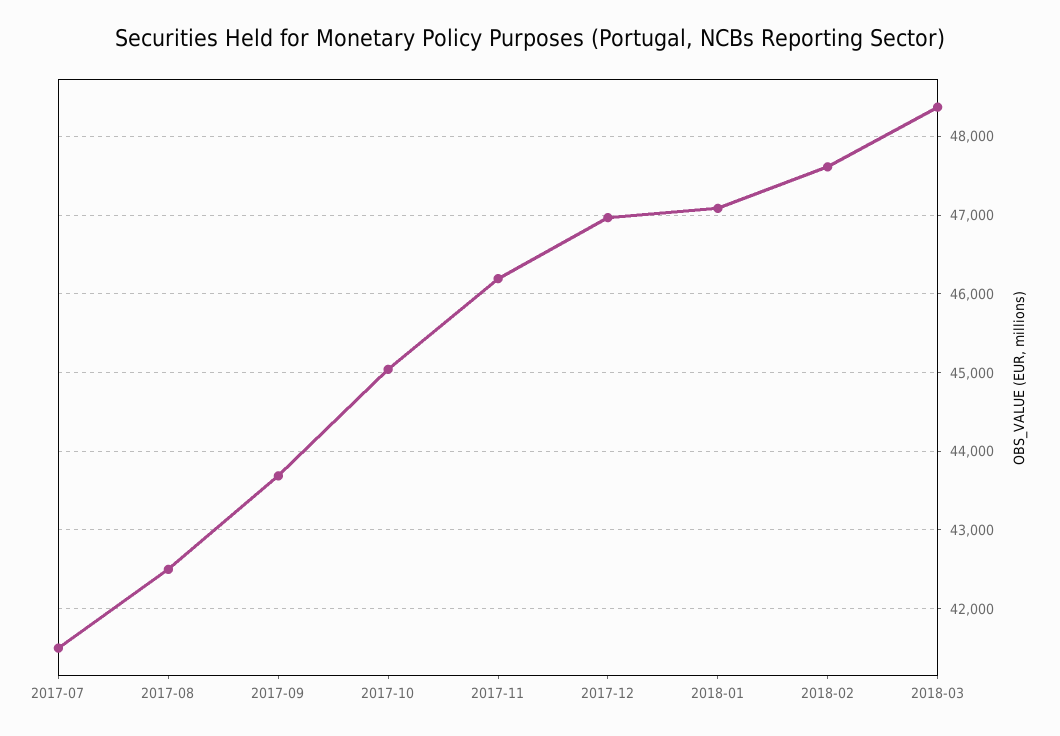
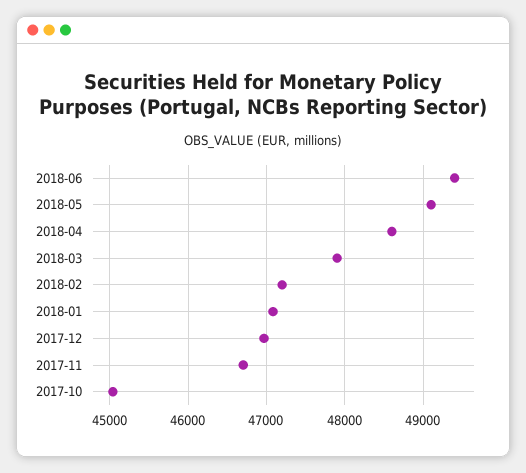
2017-07: 41500 -> none
2017-08: 42500 -> none
2017-09: 43700 -> none
2017-11: 46200 -> 46700
2018-02: 47600 -> 47200
2018-03: 48400 -> 47900
2018-06: none -> 49400
2018-05: none -> 49100
2018-04: none -> 48600

